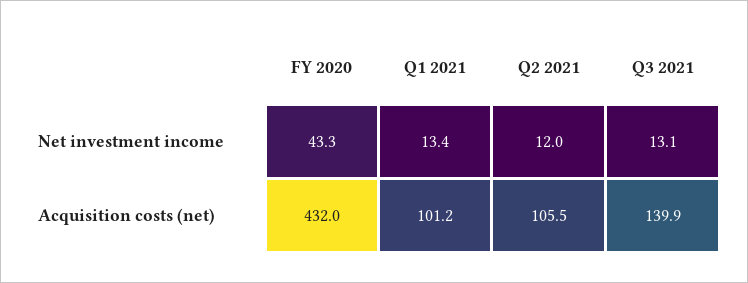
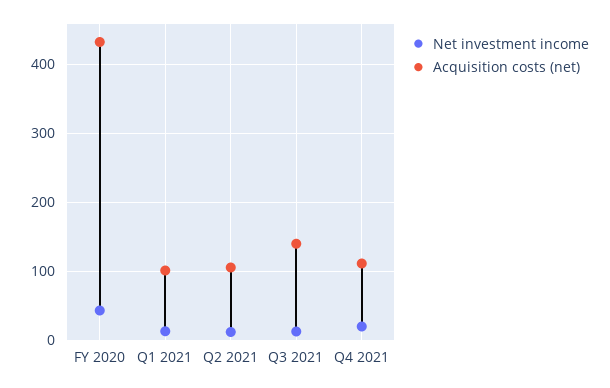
Net investment income, Q4 2021: none -> 20
Acquisition costs (net), Q4 2021: none -> 110

